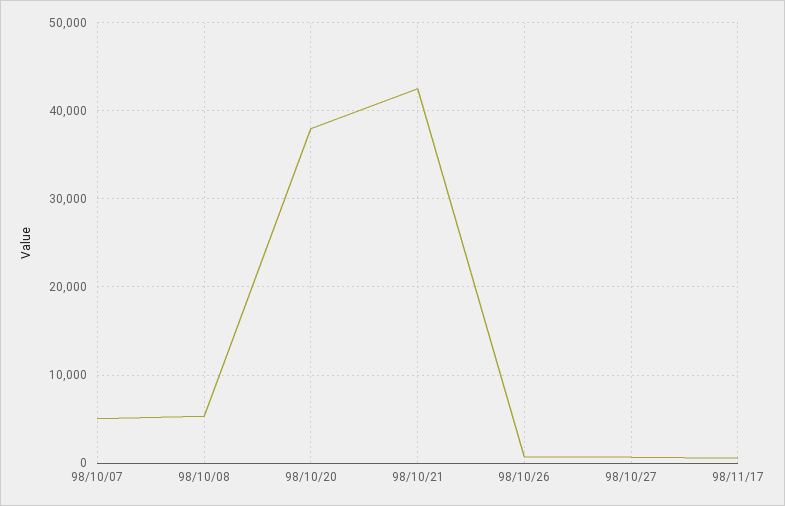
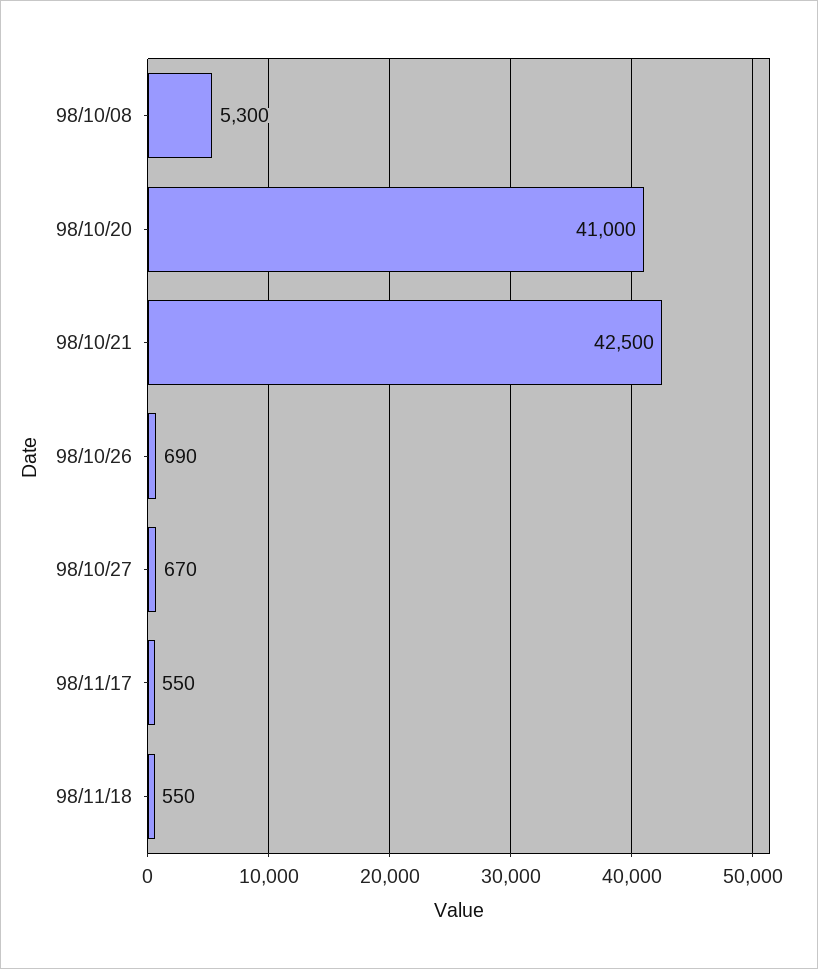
98/10/07: 5000 -> none
98/10/20: 38000 -> 41000
98/11/18: none -> 550

